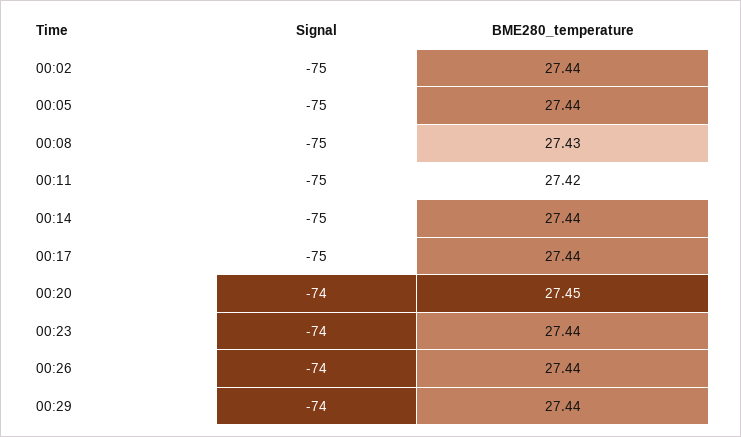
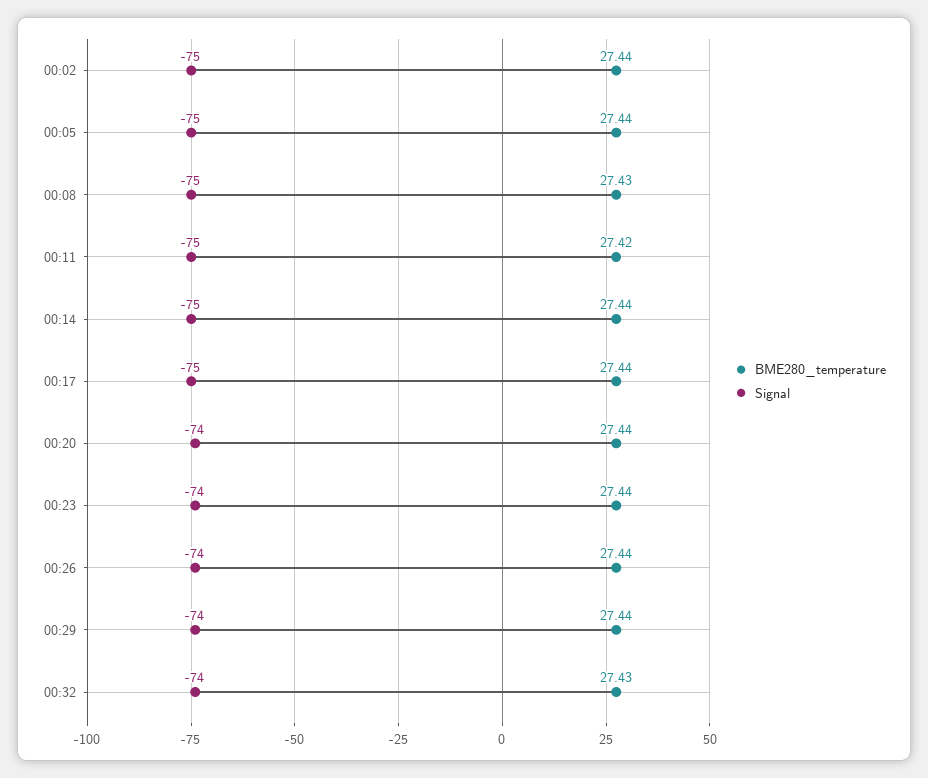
BME280_temperature, 00:20: 27.45 -> 27.44
BME280_temperature, 00:32: none -> 27.43
Signal, 00:32: none -> -74

